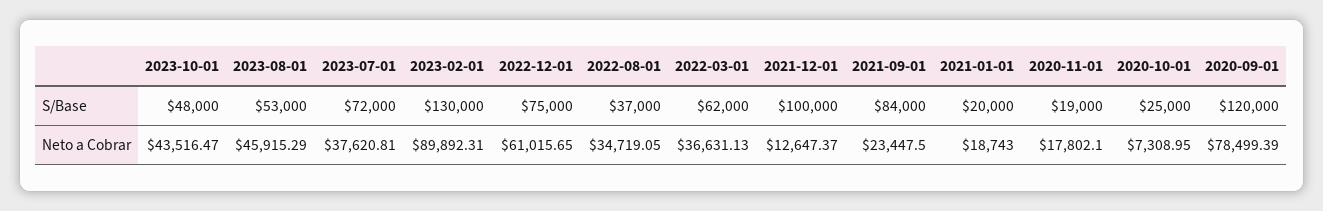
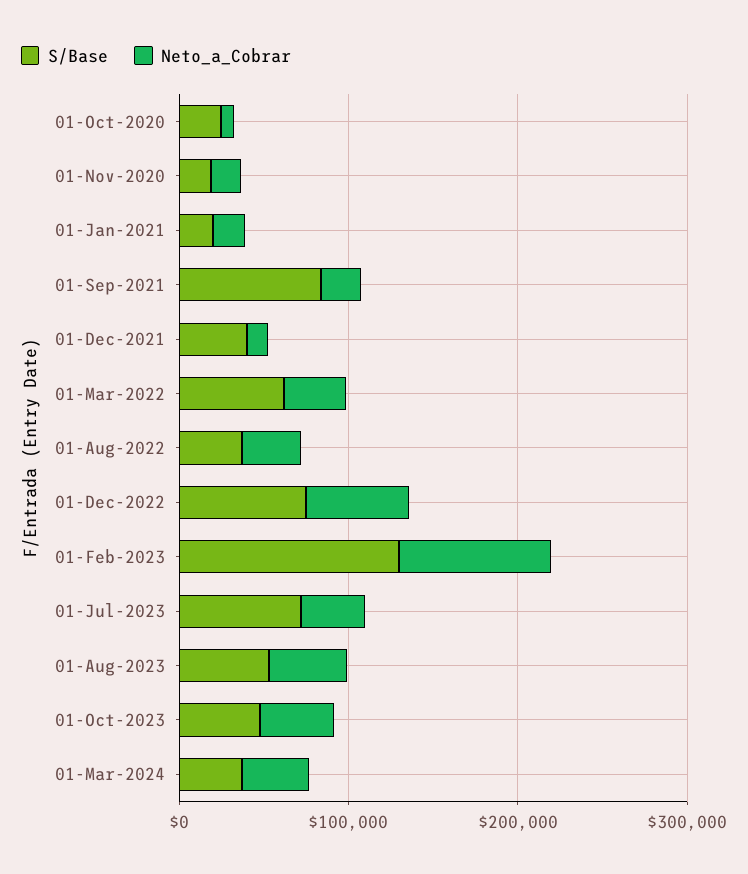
S/Base, 2021-12-01: 100000 -> 40000
S/Base, 2020-09-01: 120000 -> none
Neto a Cobrar, 2020-09-01: 78499.39 -> none
S/Base, 01-Mar-2024: none -> 40000
Neto a Cobrar, 01-Mar-2024: none -> 40000

